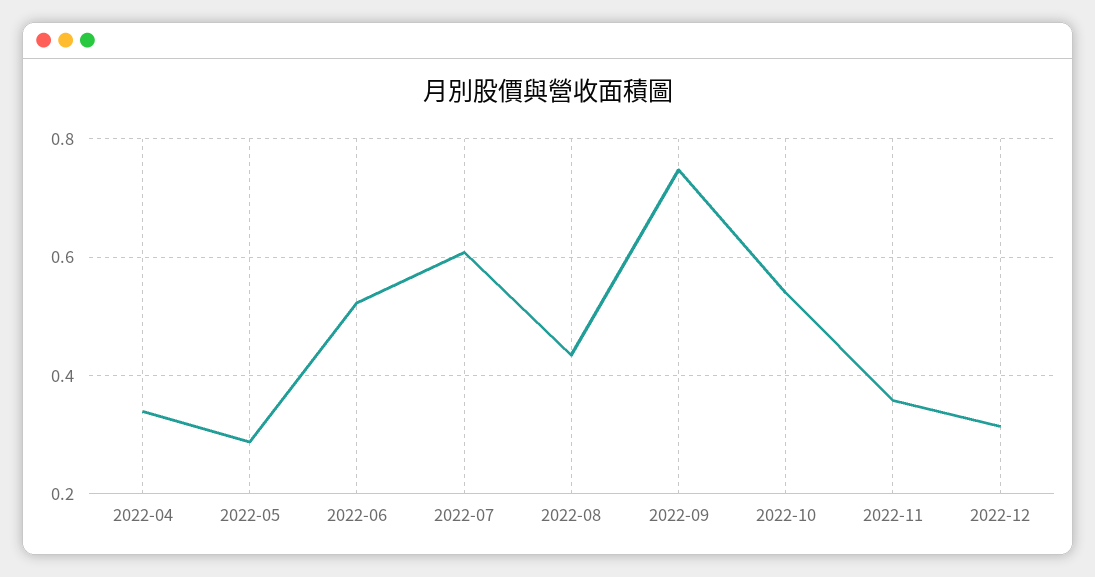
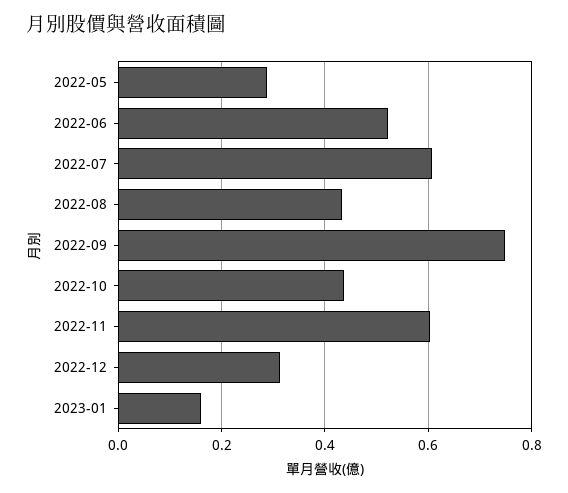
2022-04: 0.34 -> none
2022-10: 0.54 -> 0.44
2022-11: 0.36 -> 0.6
2023-01: none -> 0.16

